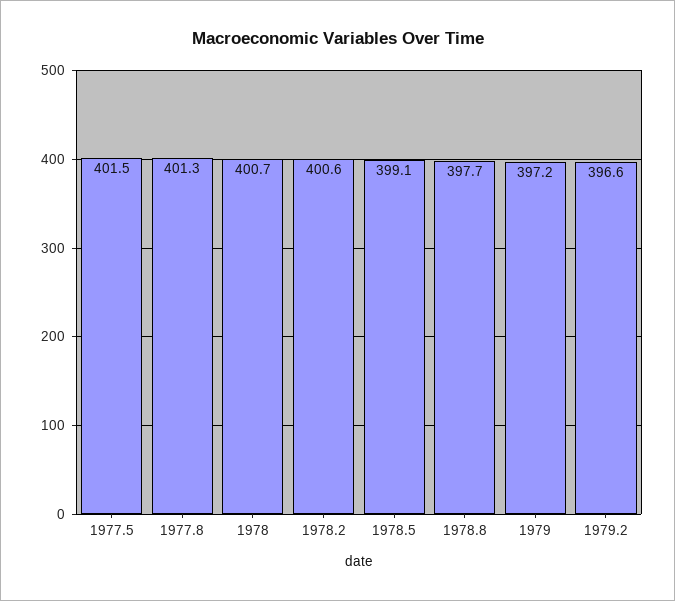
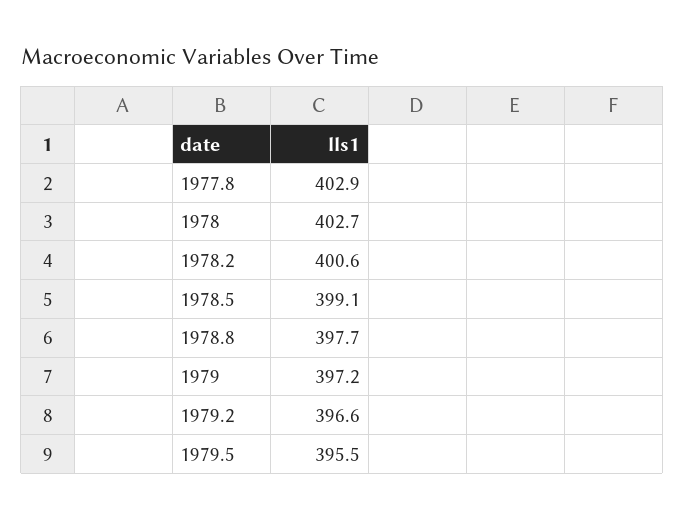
1977.5: 401.5 -> none
1977.8: 401.3 -> 402.9
1978: 400.7 -> 402.7
1979.5: none -> 395.5

